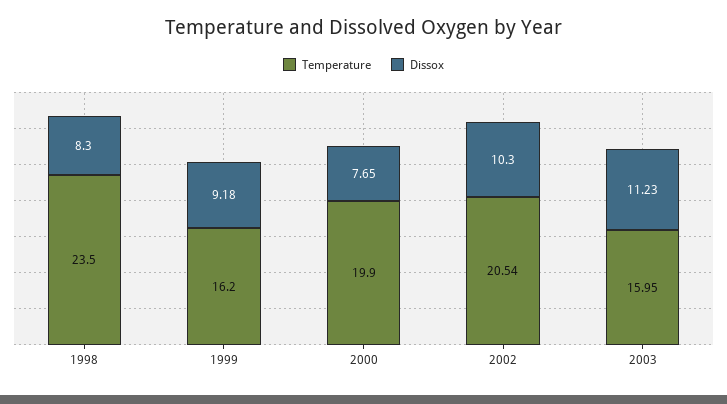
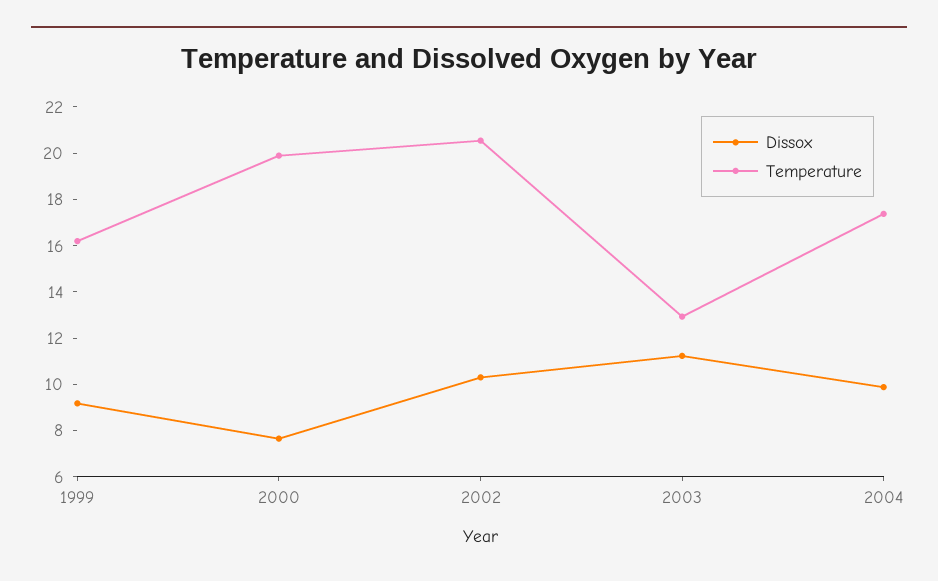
Temperature, 1998: 23.5 -> none
Dissox, 1998: 8.3 -> none
Temperature, 2003: 15.95 -> 13
Dissox, 2004: none -> 10
Temperature, 2004: none -> 17.5

